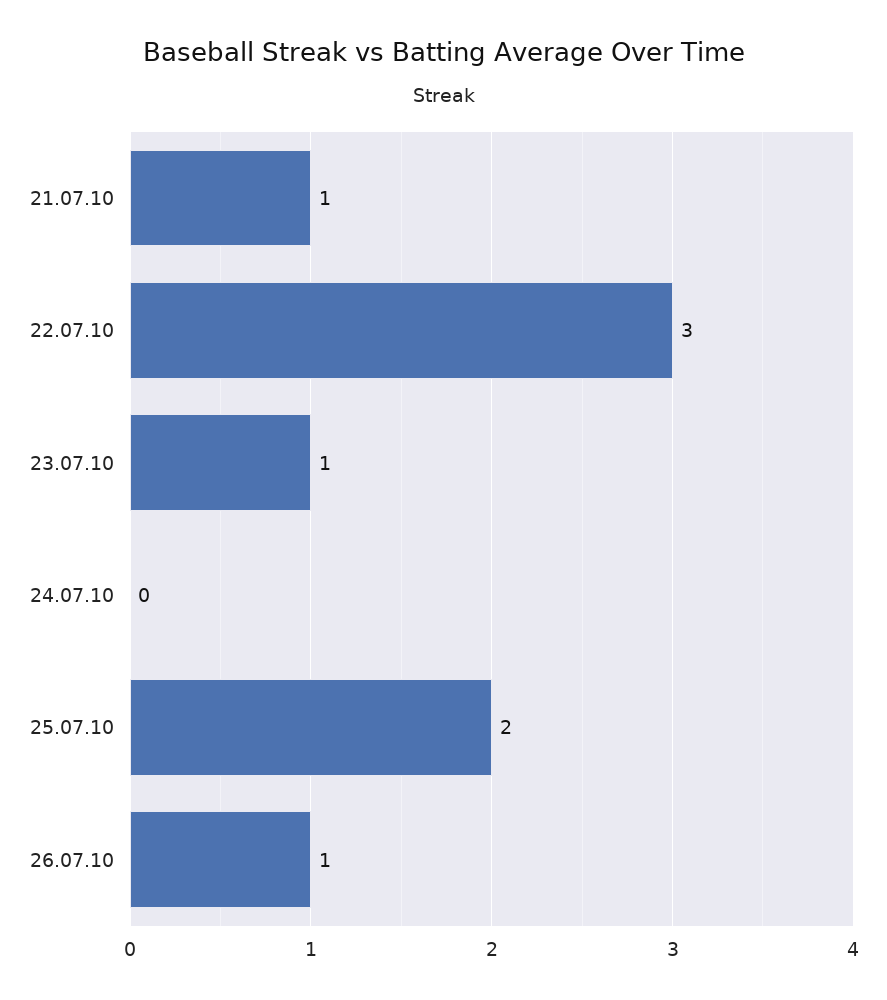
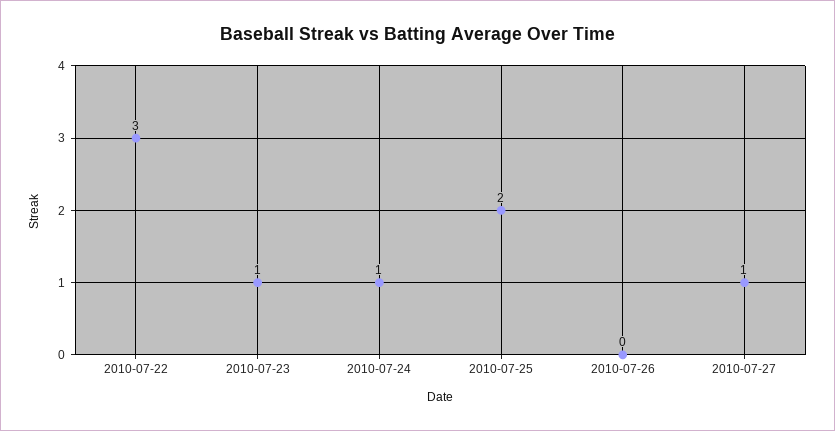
21.07.10: 1 -> none
24.07.10: 0 -> 1
26.07.10: 1 -> 0
2010-07-27: none -> 1

